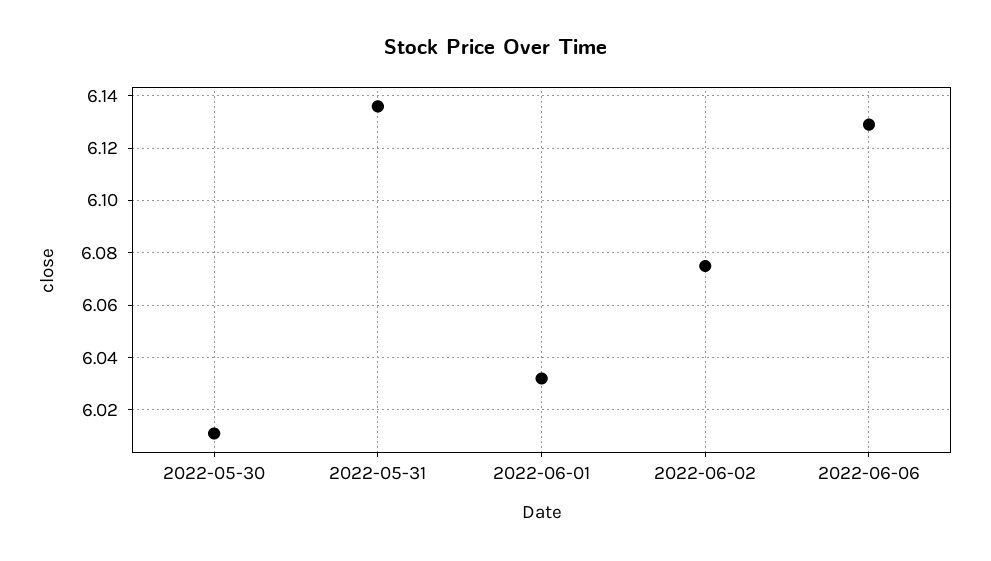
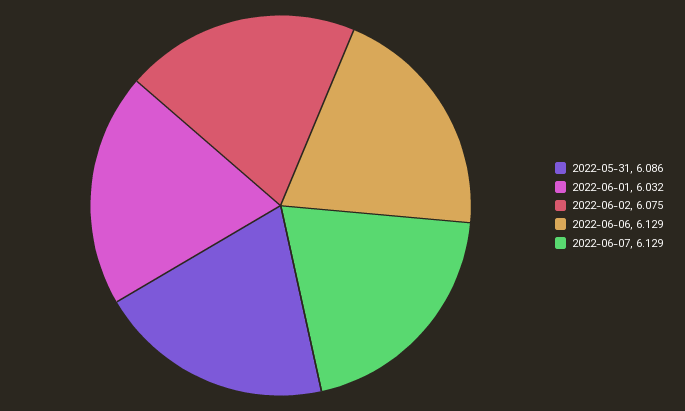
2022-05-30: 6.01 -> none
2022-05-31: 6.135 -> 6.086
2022-06-07: none -> 6.129

